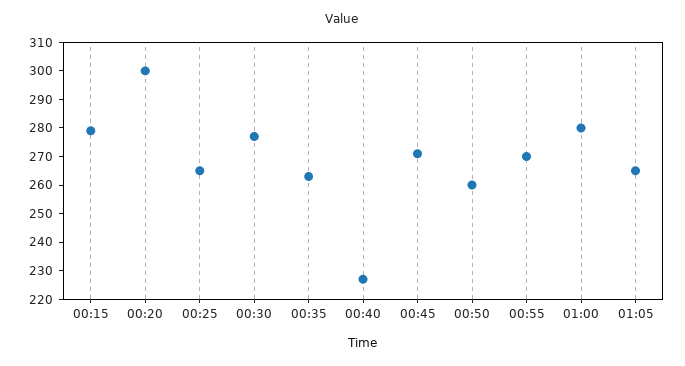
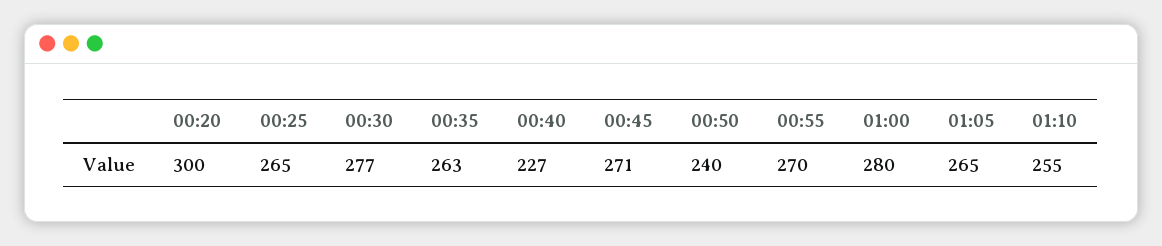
00:15: 280 -> none
00:50: 260 -> 240
01:10: none -> 255

